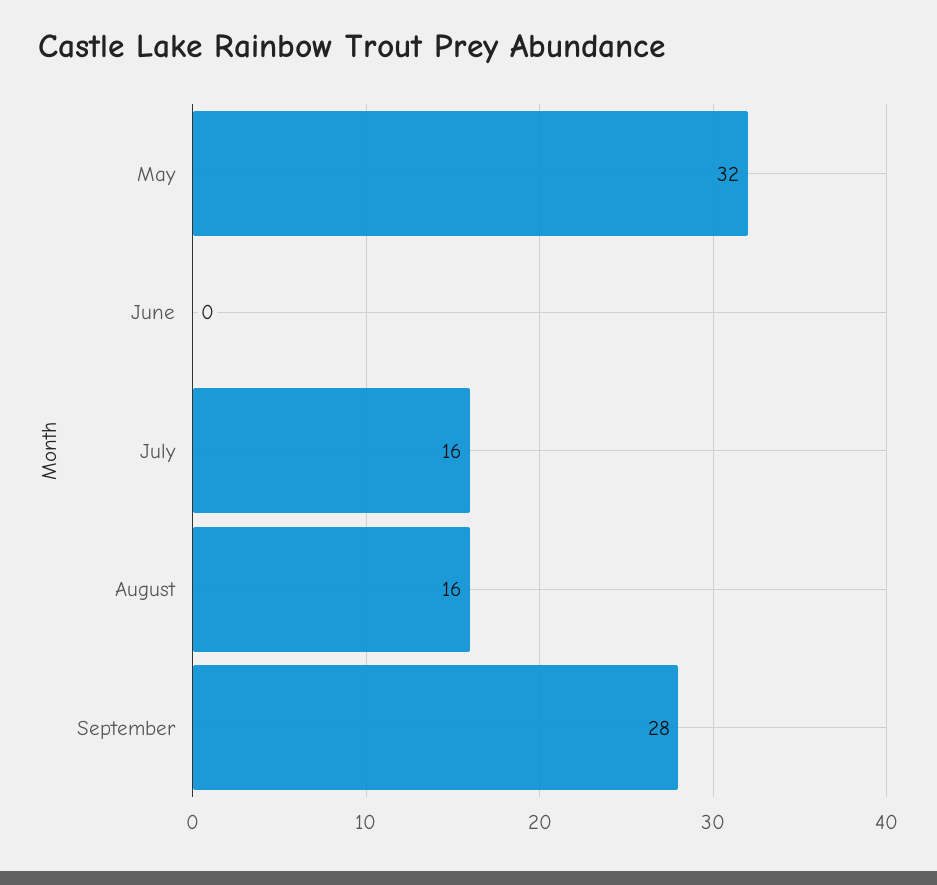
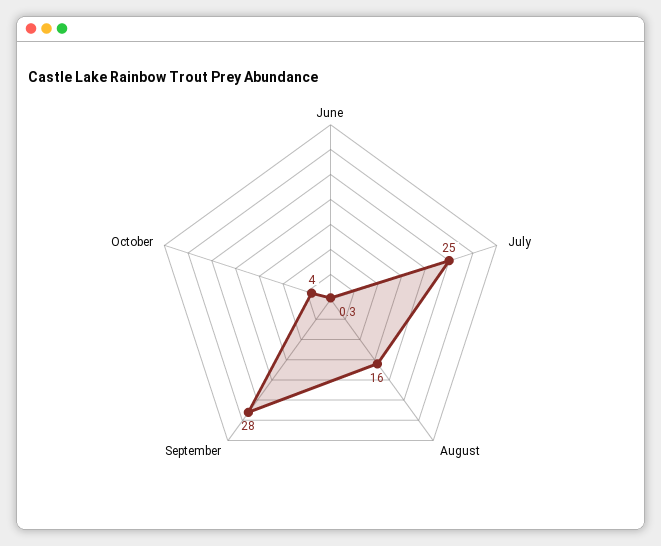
May: 32 -> none
July: 16 -> 25
October: none -> 4

